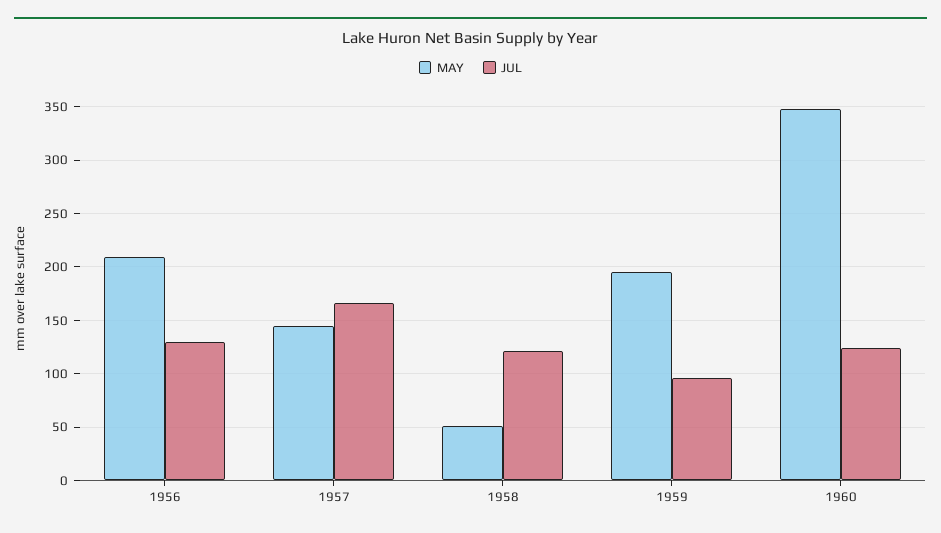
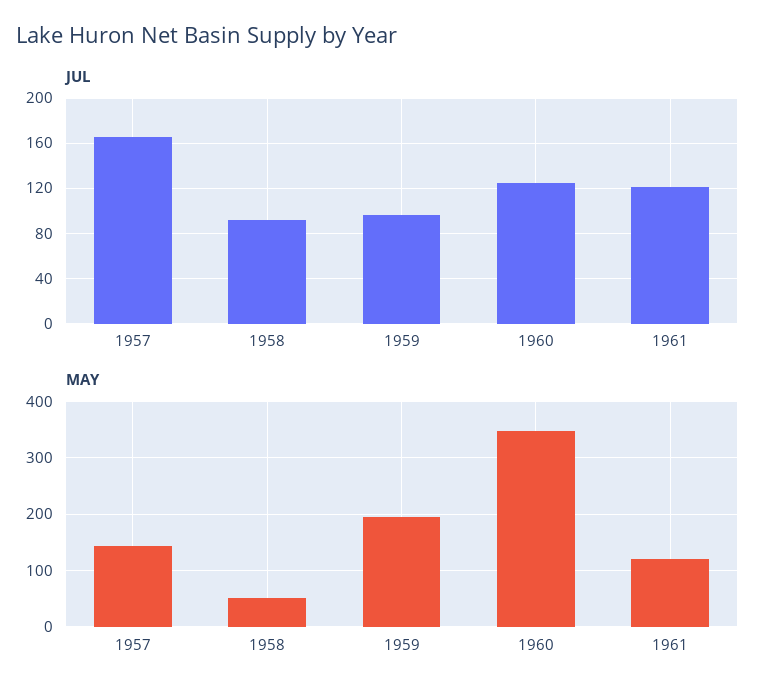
MAY, 1956: 210 -> none
JUL, 1956: 130 -> none
JUL, 1958: 120 -> 90
JUL, 1961: none -> 120
MAY, 1961: none -> 120

